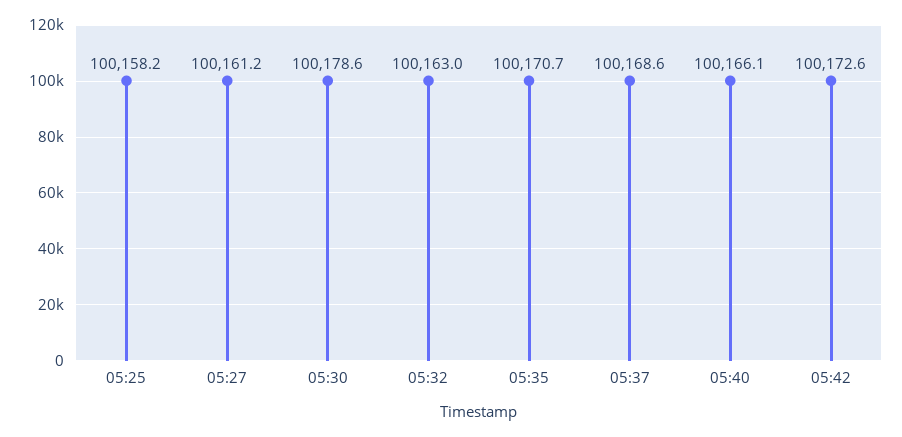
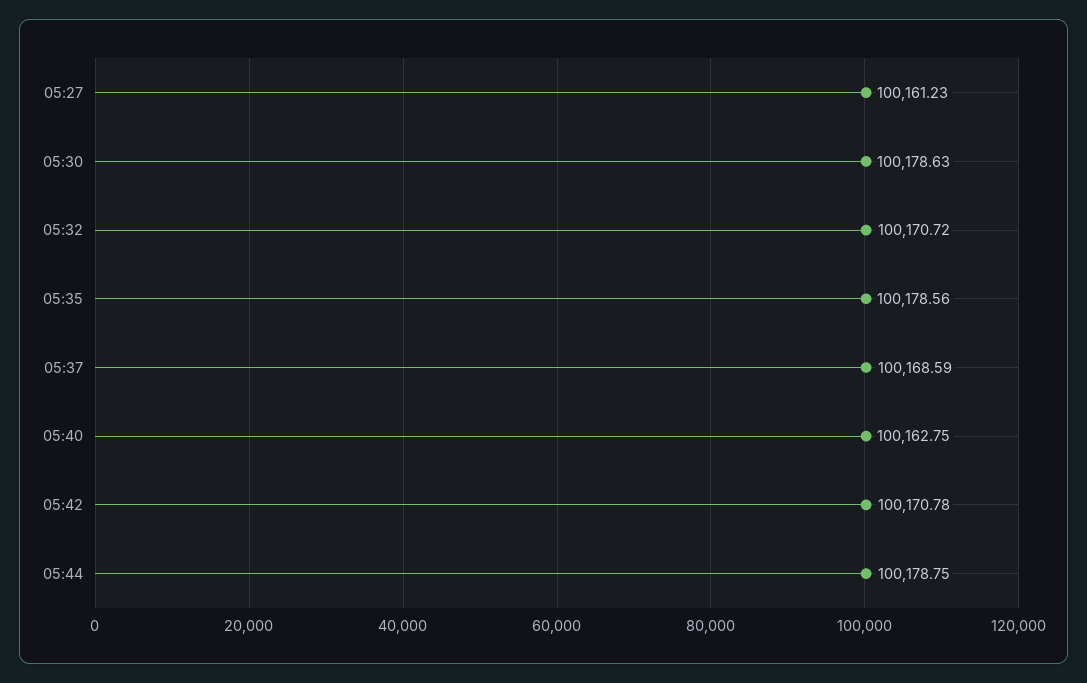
05:25: 100158.2 -> none
05:32: 100163 -> 100170.72
05:35: 100170.7 -> 100178.56
05:40: 100166.1 -> 100162.75
05:42: 100172.6 -> 100170.78
05:44: none -> 100178.75

